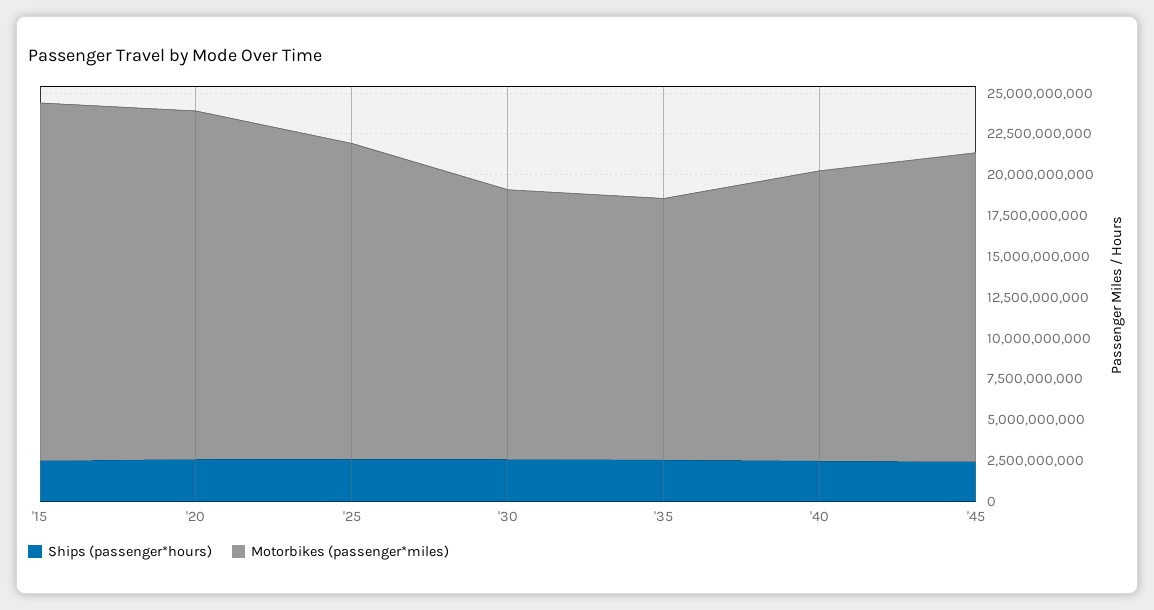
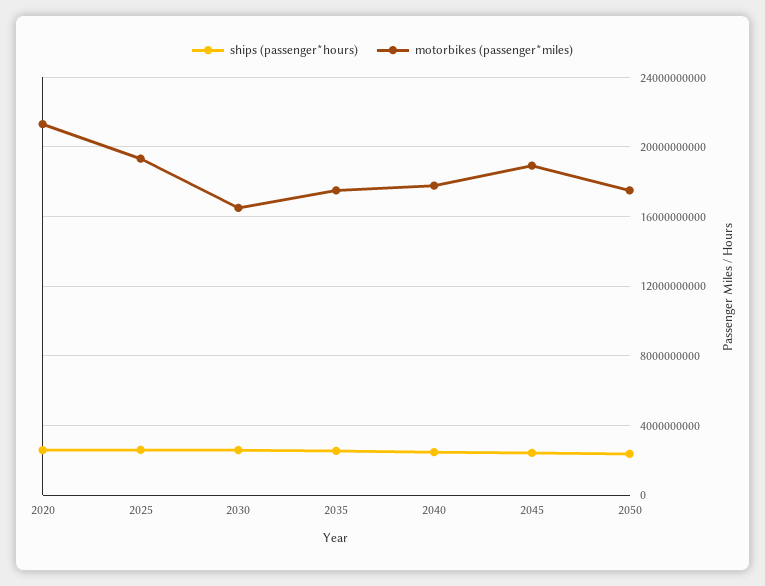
Ships (passenger*hours), '15: 2500000000 -> none
Motorbikes (passenger*miles), '15: 22000000000 -> none
Motorbikes (passenger*miles), '35: 16000000000 -> 17500000000
Ships (passenger*hours), 2050: none -> 2500000000
Motorbikes (passenger*miles), 2050: none -> 17500000000

